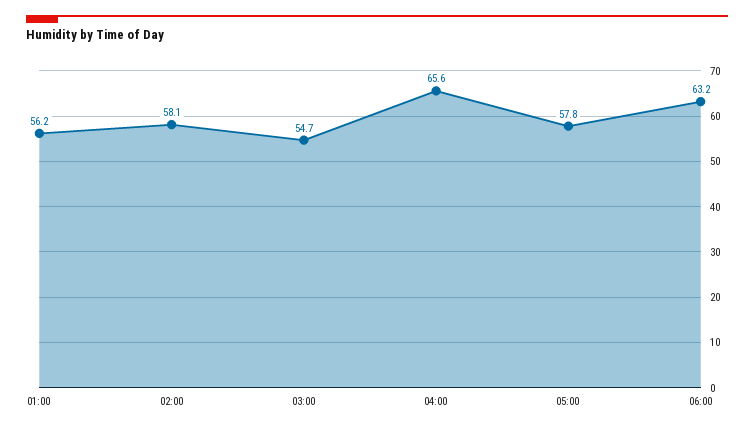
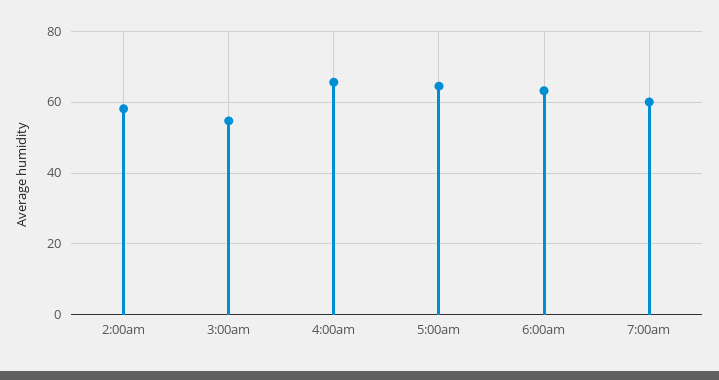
01:00: 56.2 -> none
05:00: 57.8 -> 64
7:00am: none -> 60

